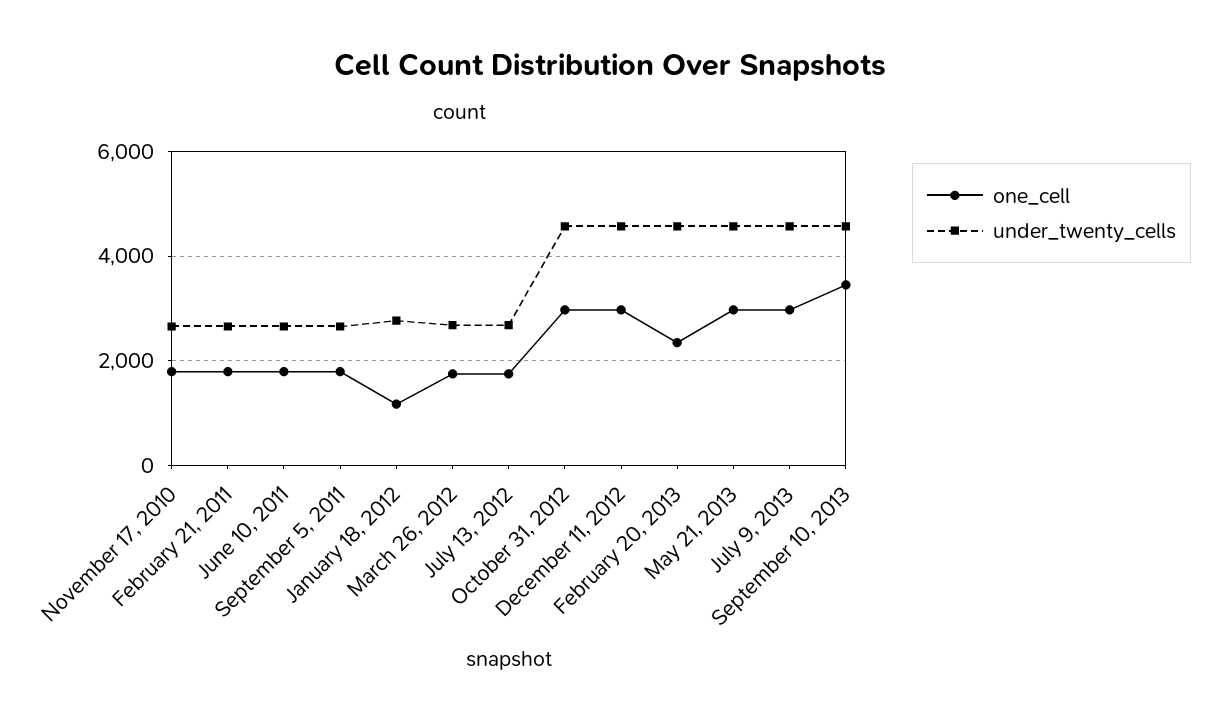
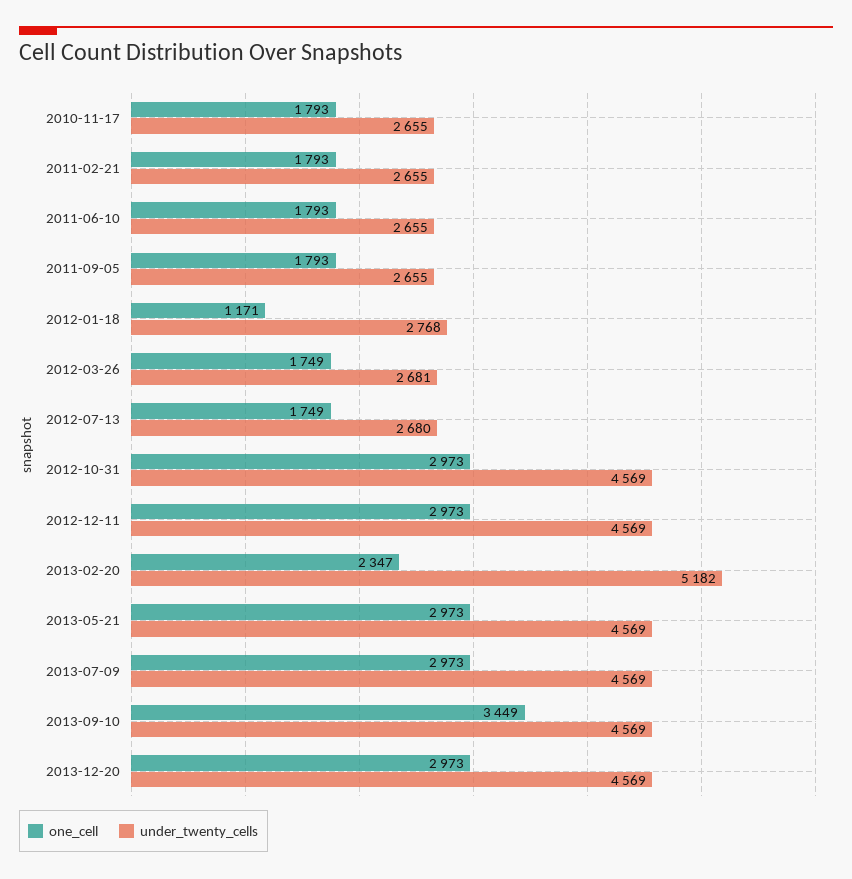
under_twenty_cells, February 20, 2013: 4600 -> 5182
one_cell, 2013-12-20: none -> 2973
under_twenty_cells, 2013-12-20: none -> 4569

